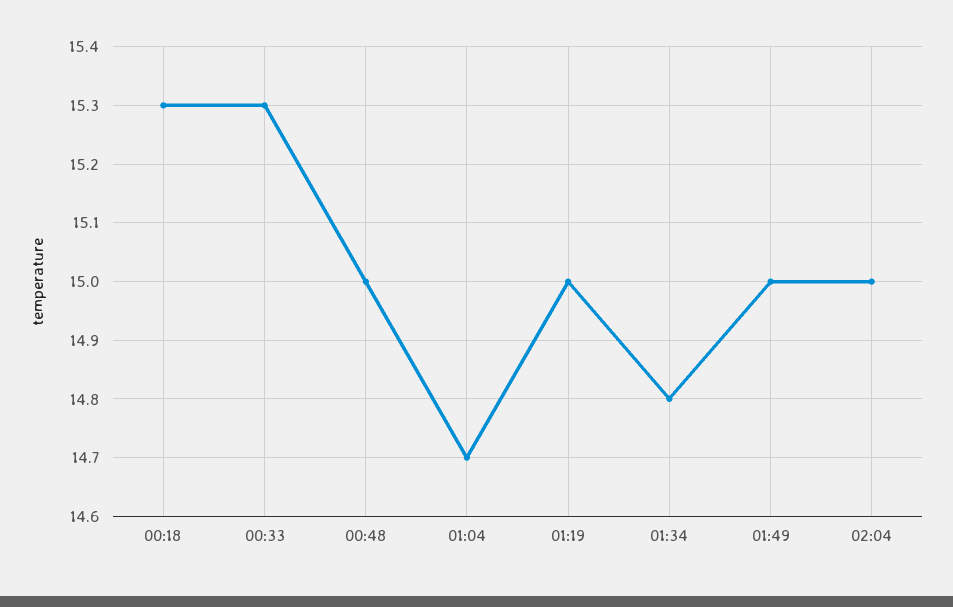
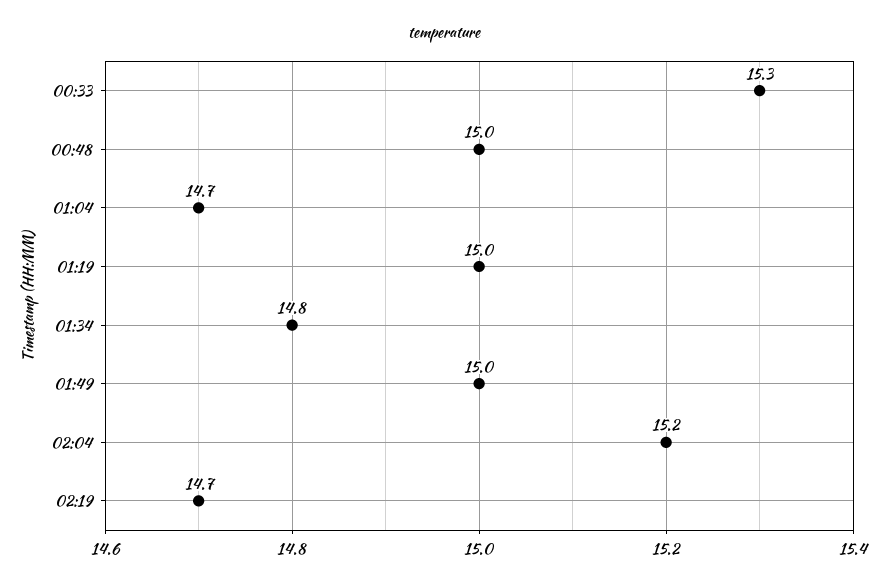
00:18: 15.3 -> none
02:04: 15 -> 15.2
02:19: none -> 14.7

